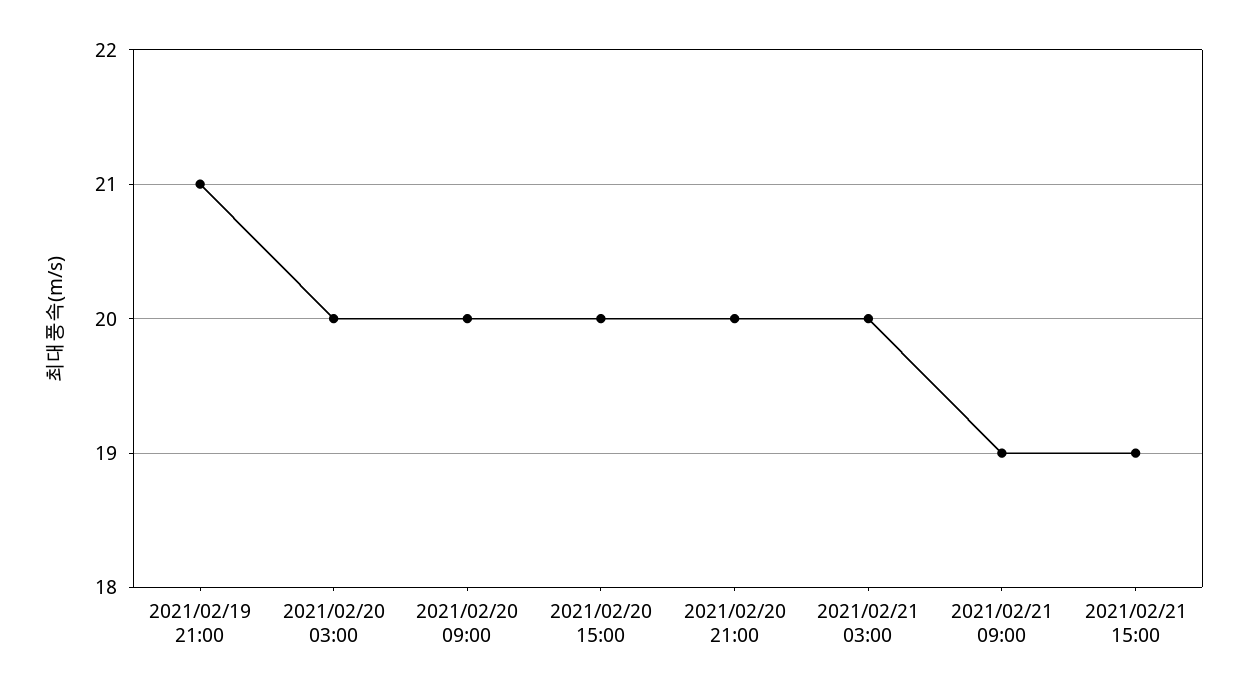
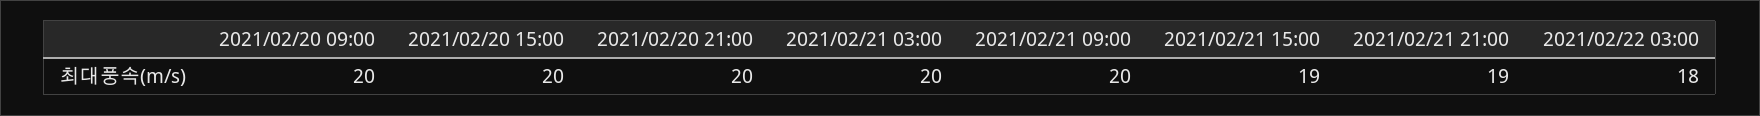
2021/02/19 21:00: 21 -> none
2021/02/20 03:00: 20 -> none
2021/02/21 09:00: 19 -> 20
2021/02/21 21:00: none -> 19
2021/02/22 03:00: none -> 18

